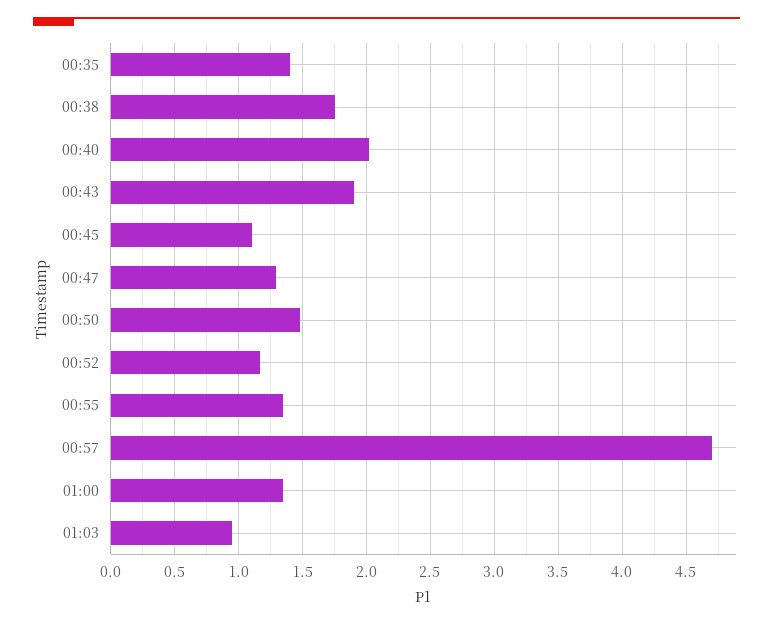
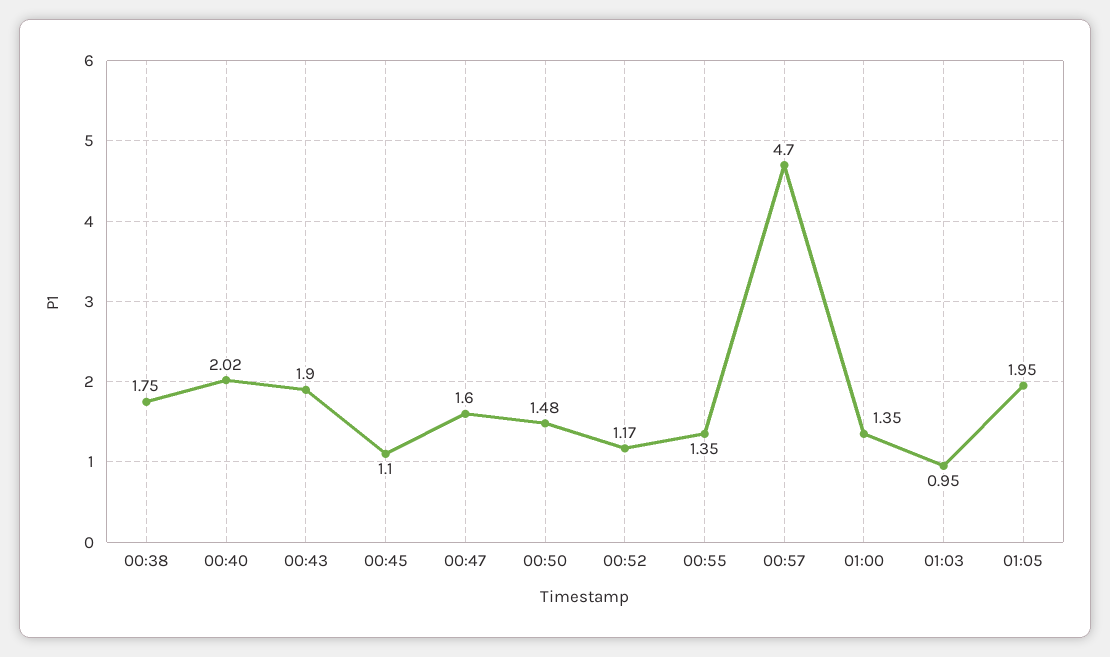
00:35: 1.4 -> none
00:47: 1.3 -> 1.6
01:05: none -> 1.95

